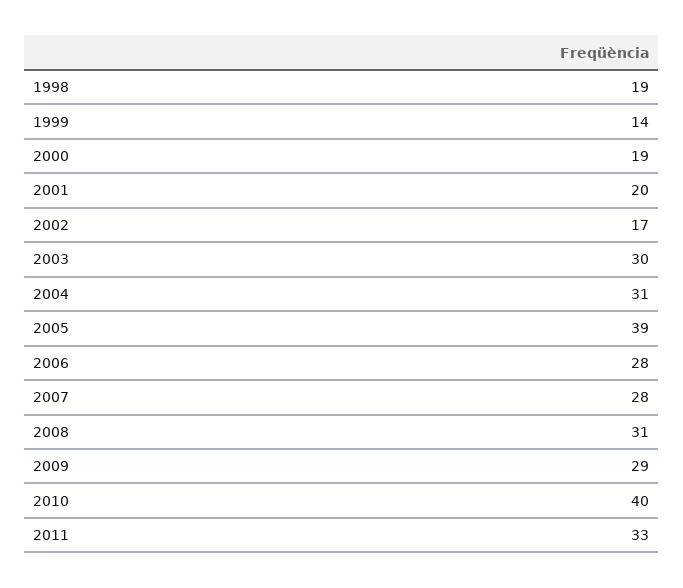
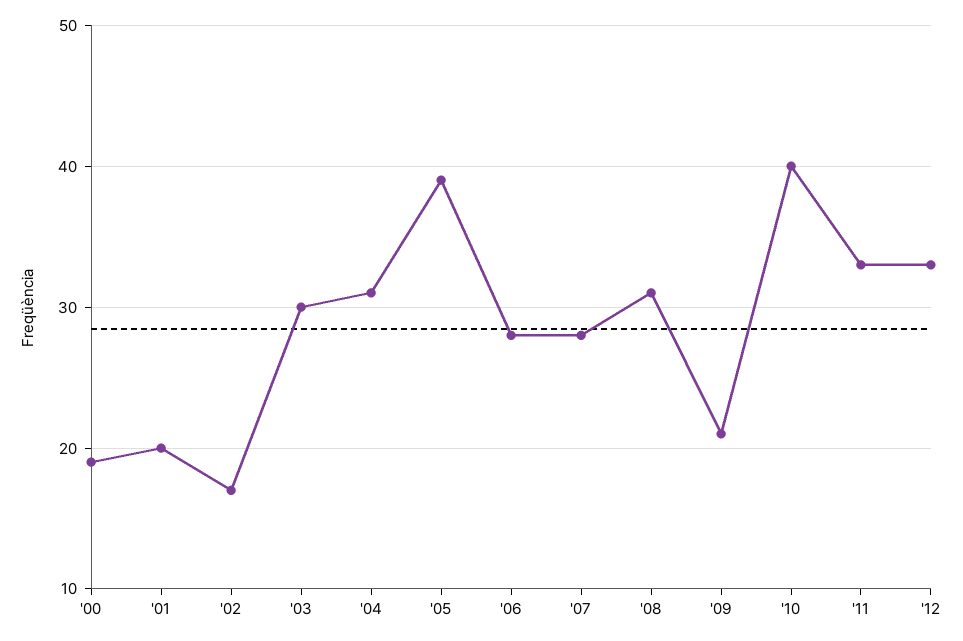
1998: 19 -> none
1999: 14 -> none
2009: 29 -> 21
'12: none -> 33

